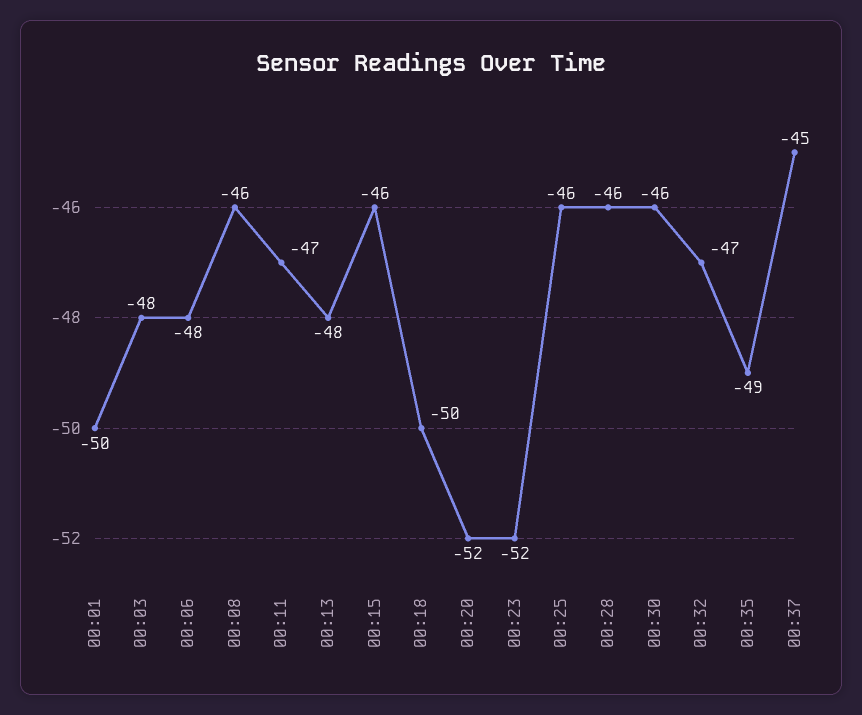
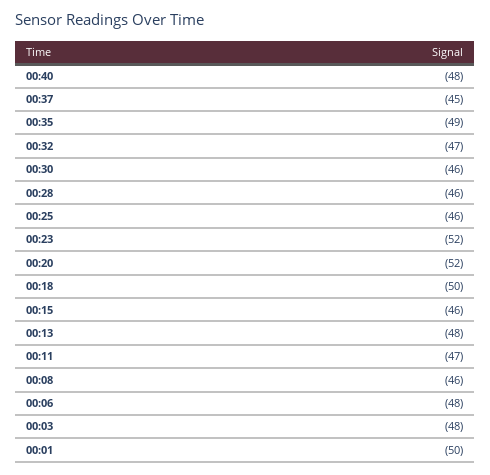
00:40: none -> -48

